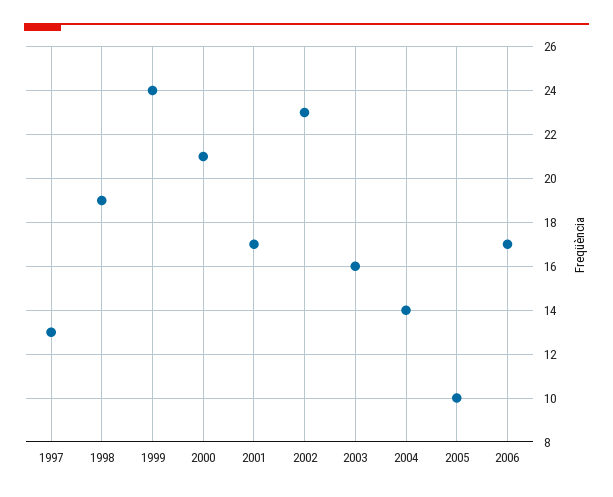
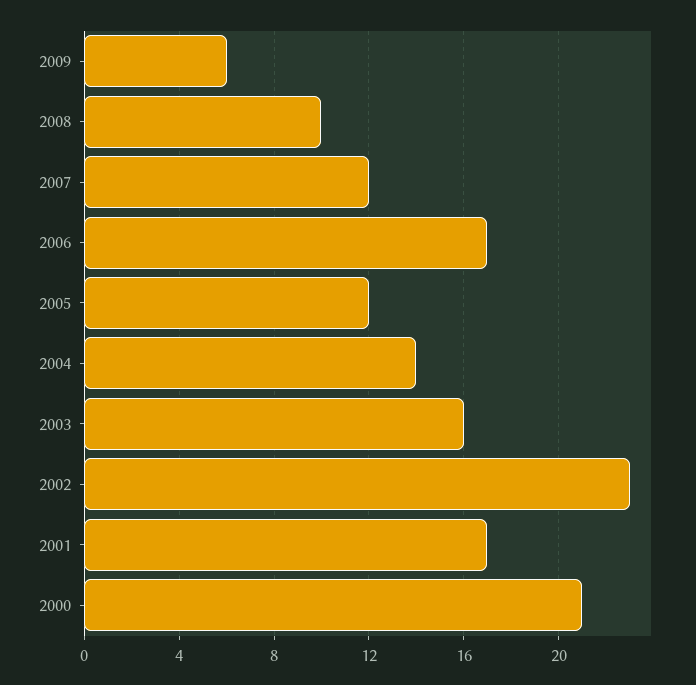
1997: 13 -> none
1998: 19 -> none
1999: 24 -> none
2005: 10 -> 12
2009: none -> 6
2008: none -> 10
2007: none -> 12

